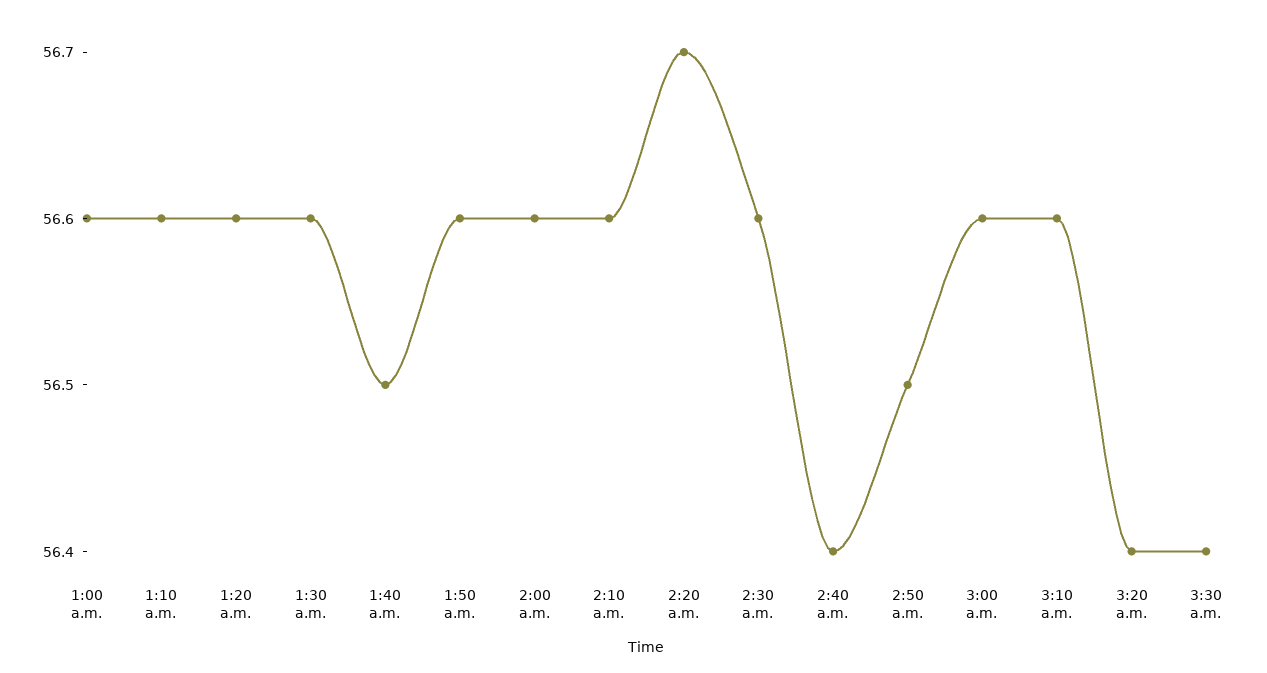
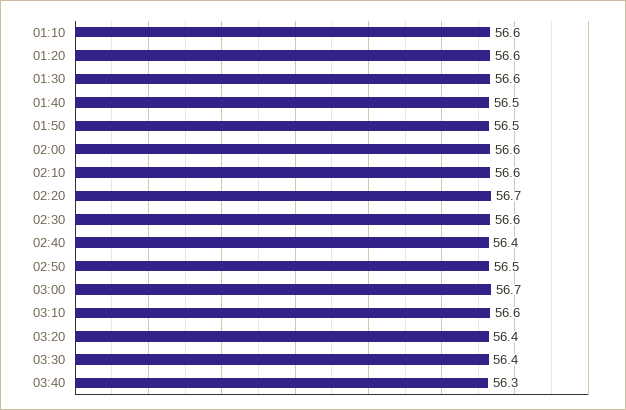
1:00 a.m.: 56.6 -> none
1:50 a.m.: 56.6 -> 56.5
3:00 a.m.: 56.6 -> 56.7
03:40: none -> 56.3

